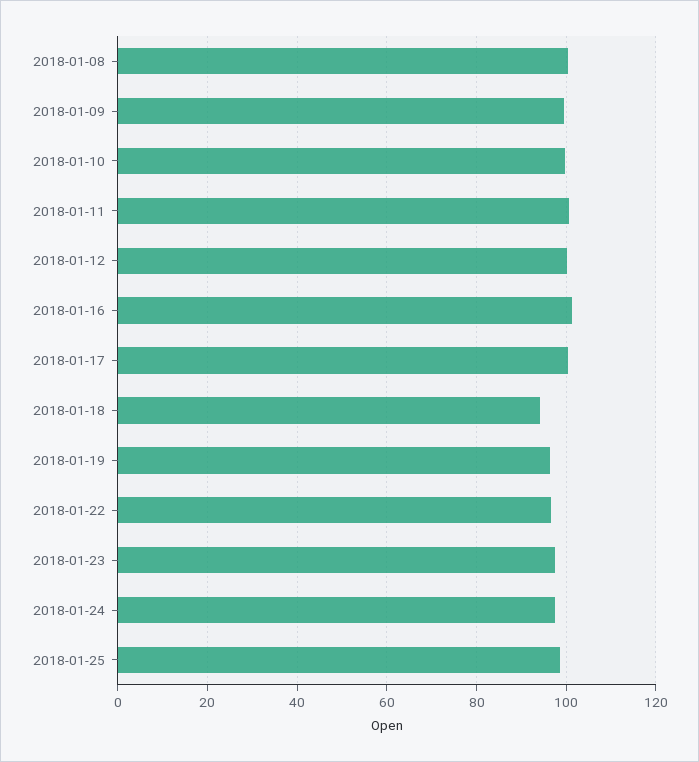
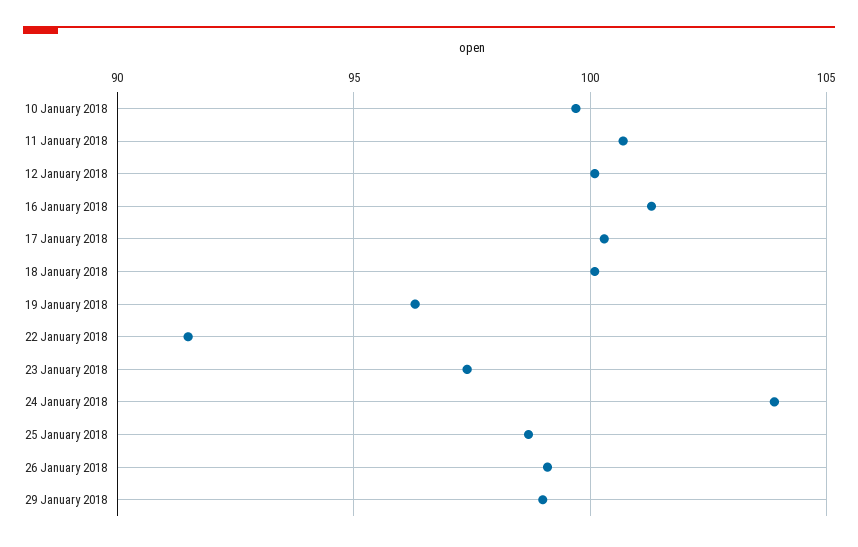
2018-01-08: 100 -> none
2018-01-09: 100 -> none
2018-01-18: 94 -> 100
2018-01-22: 96 -> 91.5
2018-01-24: 98 -> 104
26 January 2018: none -> 99
29 January 2018: none -> 99

